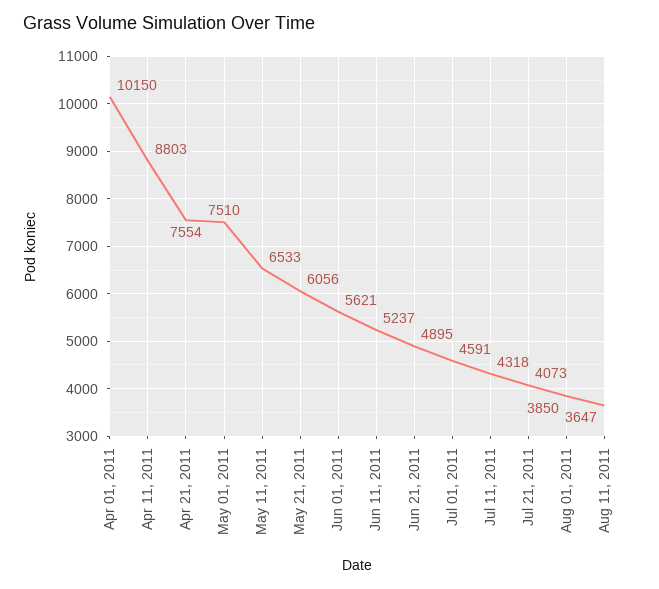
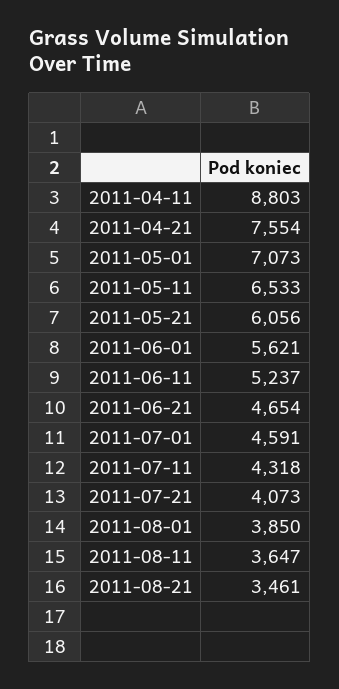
Apr 01, 2011: 10150 -> none
May 01, 2011: 7510 -> 7073
Jun 21, 2011: 4895 -> 4654
2011-08-21: none -> 3461

